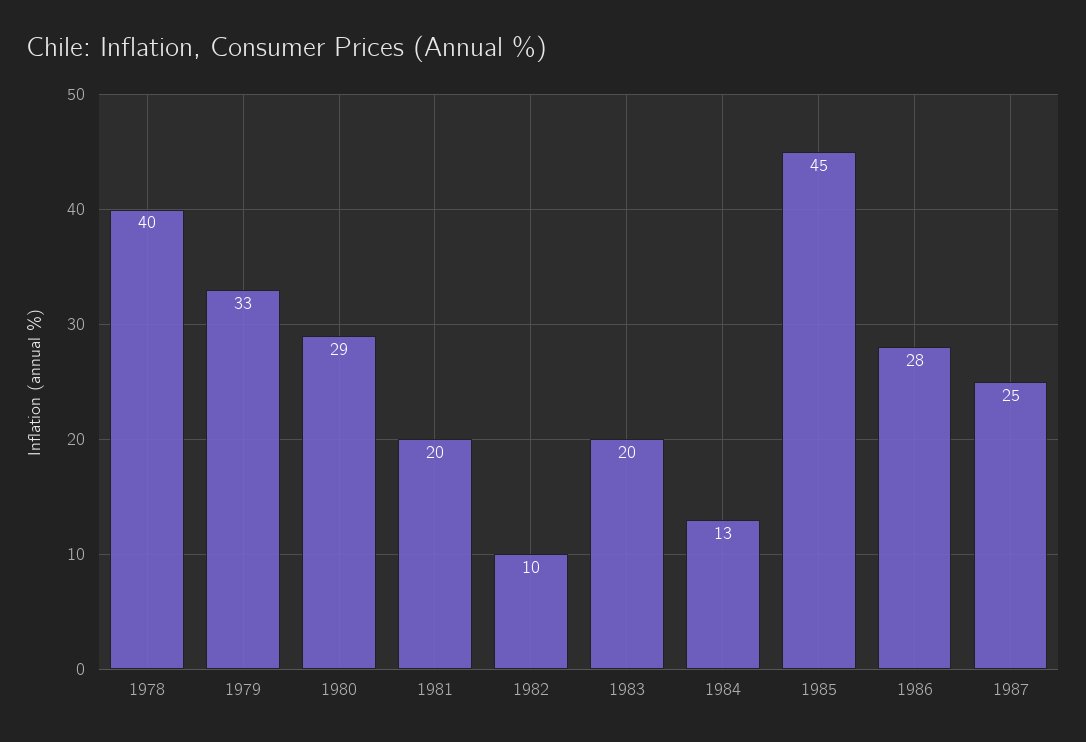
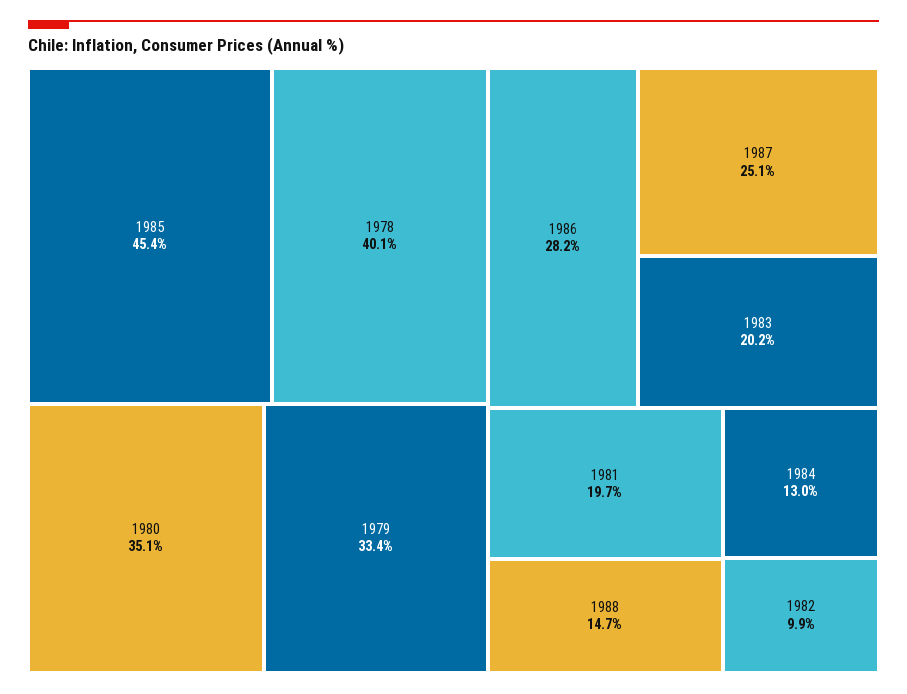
1980: 29 -> 35.1
1988: none -> 14.7

